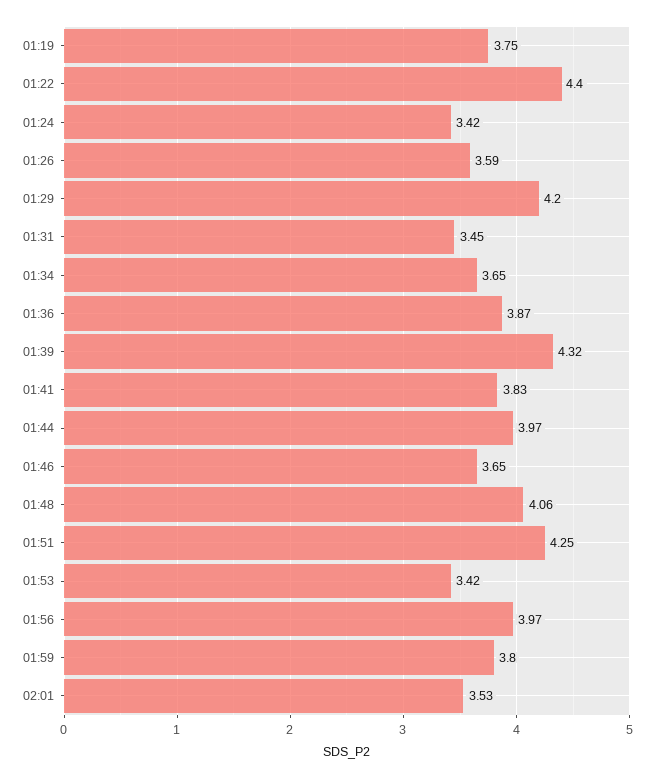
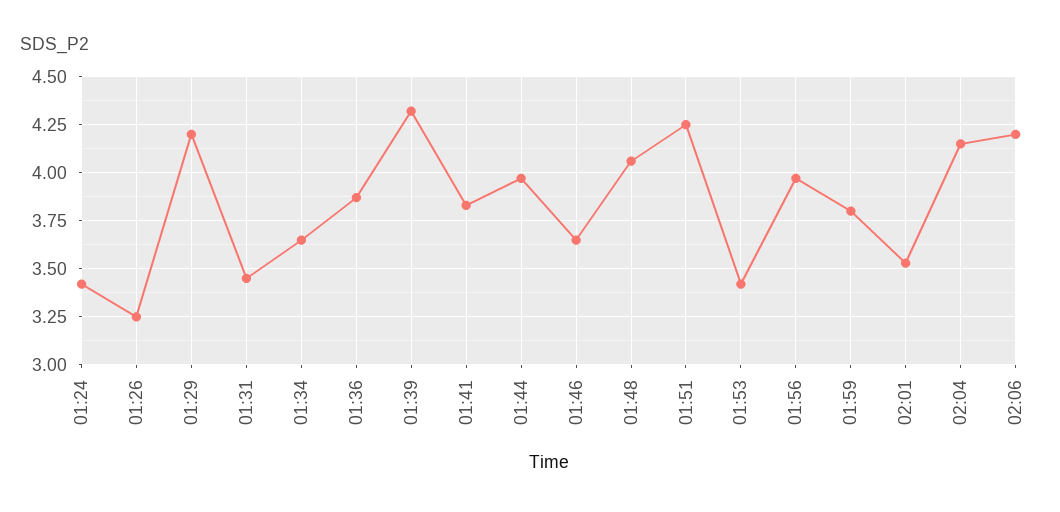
01:19: 3.75 -> none
01:22: 4.4 -> none
01:26: 3.59 -> 3.25
02:04: none -> 4.15
02:06: none -> 4.2

